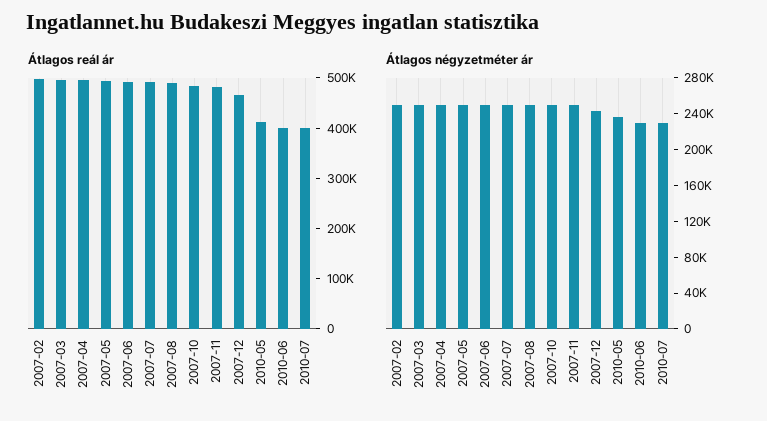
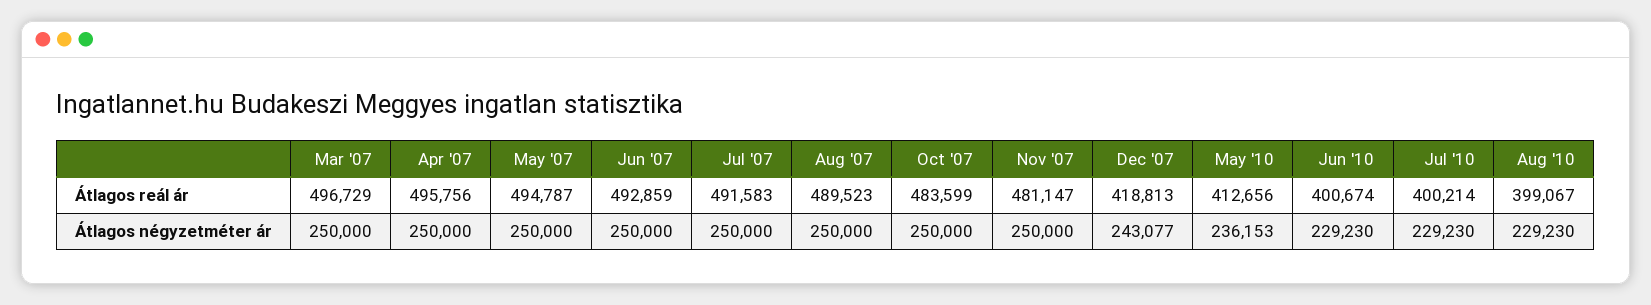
Átlagos reál ár, 2007-02: 500000 -> none
Átlagos reál ár, 2007-12: 460000 -> 418813
Átlagos négyzetméter ár, 2007-02: 250000 -> none
Átlagos reál ár, Aug '10: none -> 399067
Átlagos négyzetméter ár, Aug '10: none -> 229230

